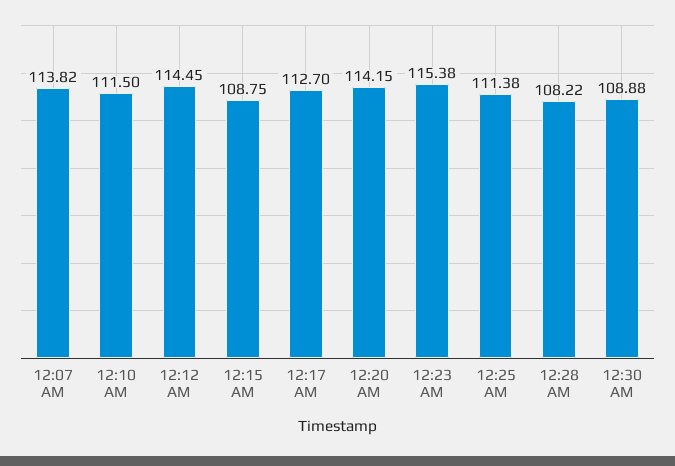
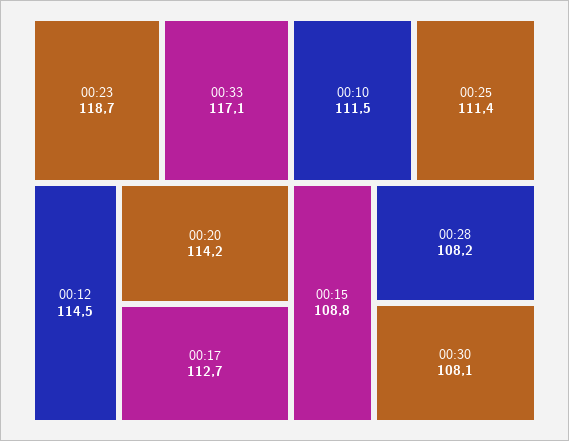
12:07 AM: 113.82 -> none
12:23 AM: 115.38 -> 118.7
12:30 AM: 108.88 -> 108.1
00:33: none -> 117.1

